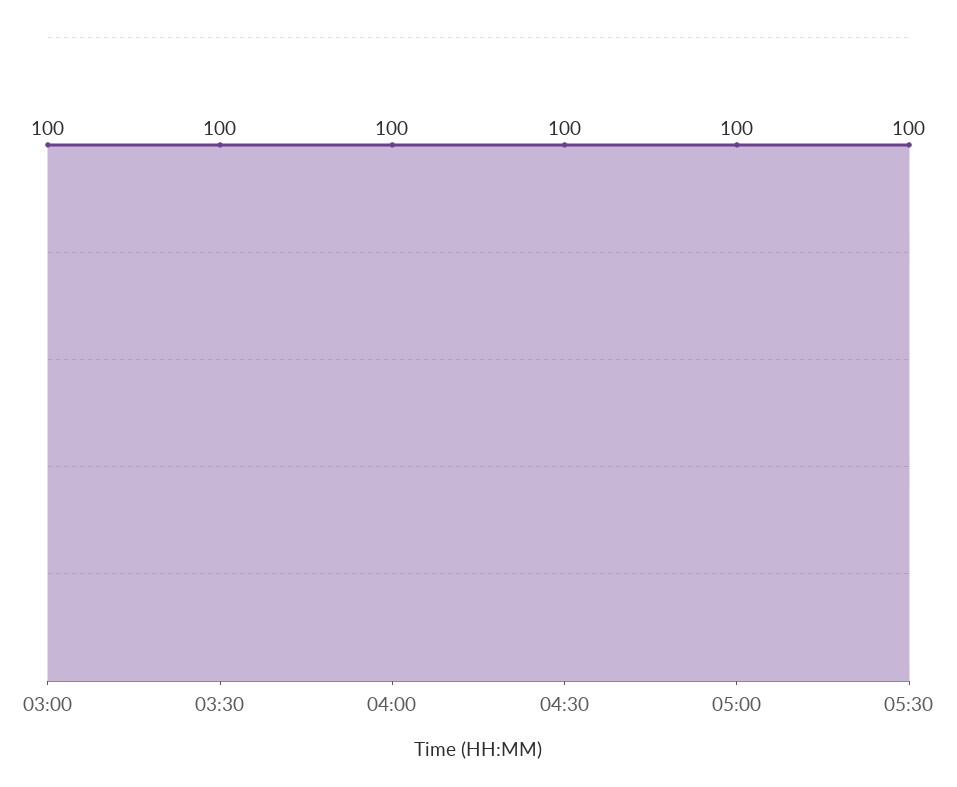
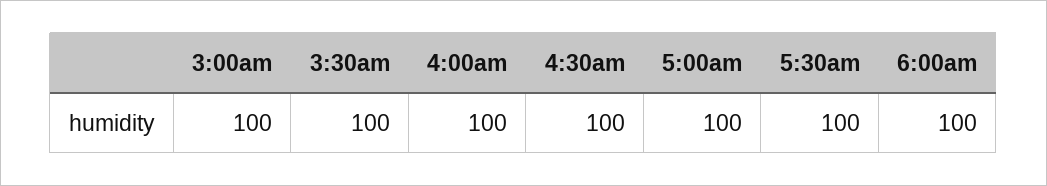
6:00am: none -> 100

